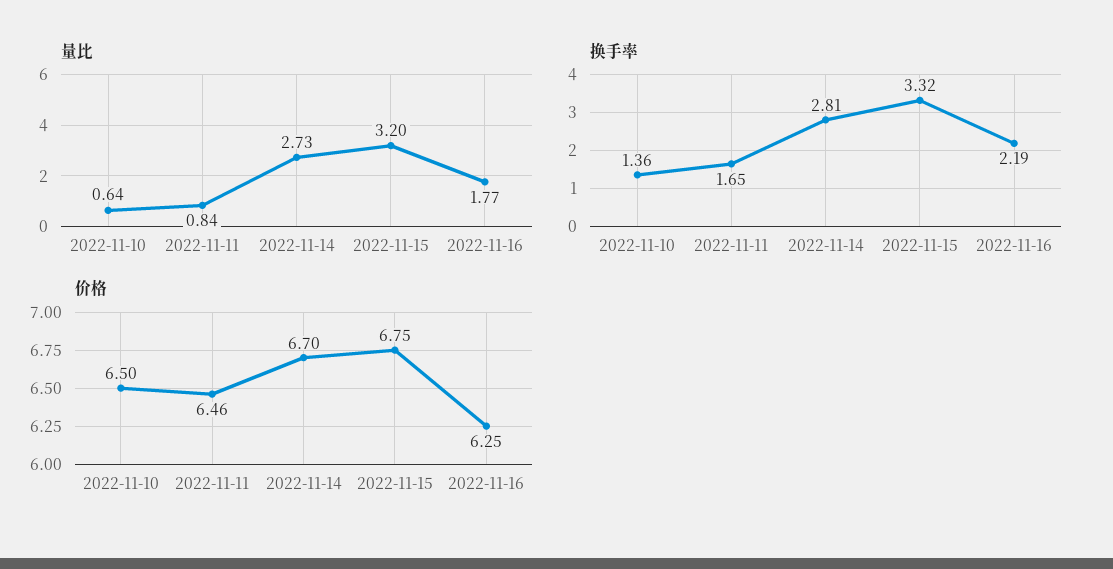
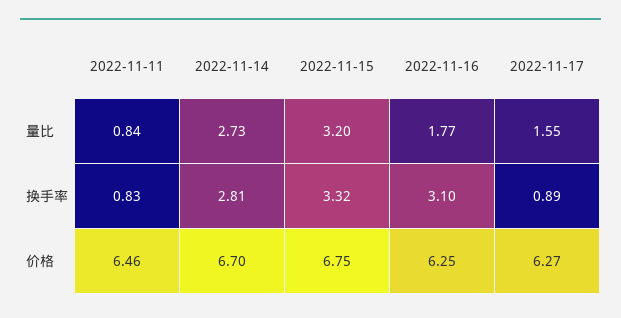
量比, 2022-11-10: 0.64 -> none
换手率, 2022-11-10: 1.36 -> none
换手率, 2022-11-11: 1.65 -> 0.83
换手率, 2022-11-16: 2.19 -> 3.1
价格, 2022-11-10: 6.5 -> none
量比, 2022-11-17: none -> 1.55
换手率, 2022-11-17: none -> 0.89
价格, 2022-11-17: none -> 6.27

